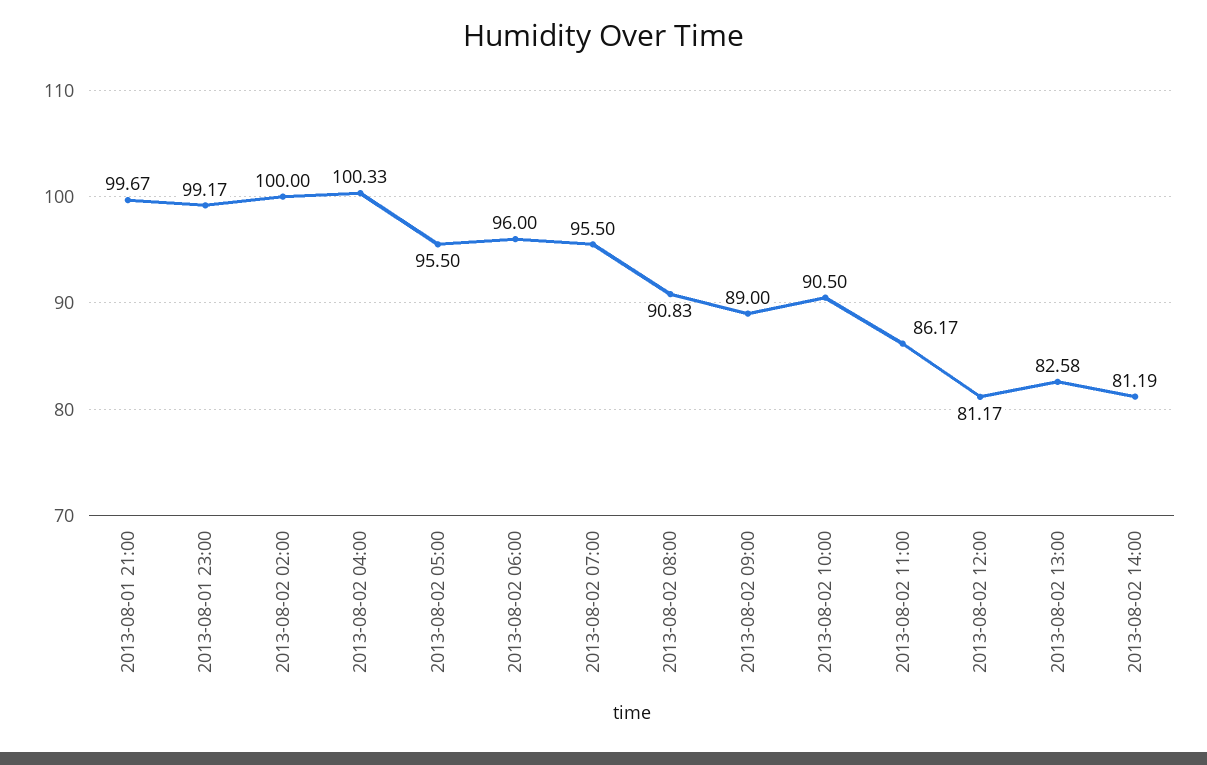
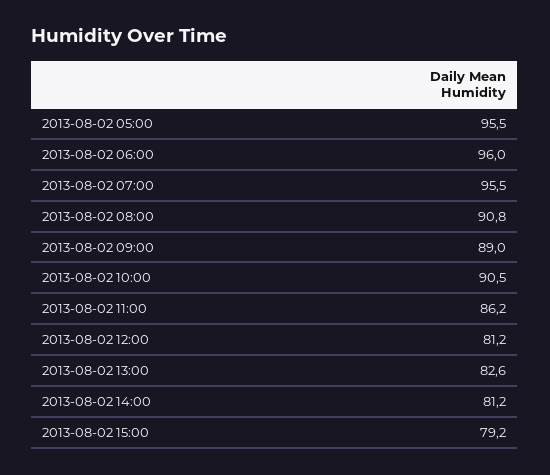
2013-08-01 21:00: 99.67 -> none
2013-08-01 23:00: 99.17 -> none
2013-08-02 02:00: 100 -> none
2013-08-02 04:00: 100.33 -> none
2013-08-02 15:00: none -> 79.2

